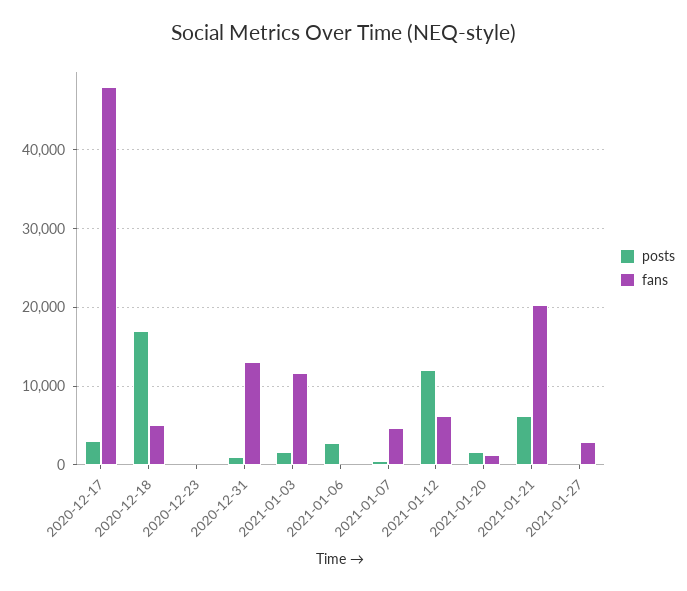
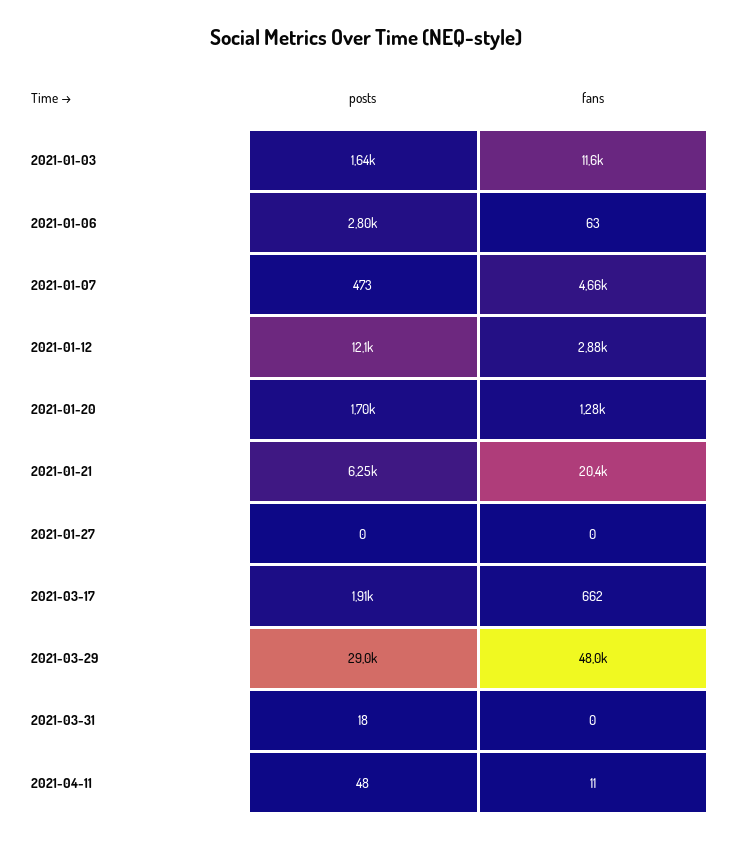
posts, 2020-12-17: 3000 -> none
fans, 2020-12-17: 48000 -> none
posts, 2020-12-18: 17000 -> none
fans, 2020-12-18: 5000 -> none
posts, 2020-12-23: 0 -> none
fans, 2020-12-23: 0 -> none
posts, 2020-12-31: 1000 -> none
fans, 2020-12-31: 13000 -> none
fans, 2021-01-12: 6000 -> 2880
fans, 2021-01-27: 3000 -> 0
posts, 2021-03-17: none -> 1910
fans, 2021-03-17: none -> 662
posts, 2021-03-29: none -> 29000
fans, 2021-03-29: none -> 48000
posts, 2021-03-31: none -> 18
fans, 2021-03-31: none -> 0
posts, 2021-04-11: none -> 48
fans, 2021-04-11: none -> 11

